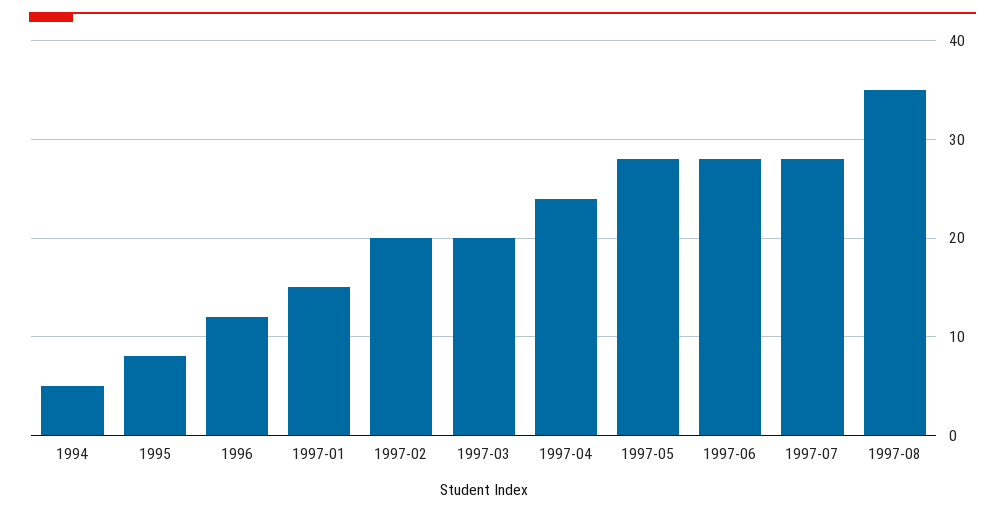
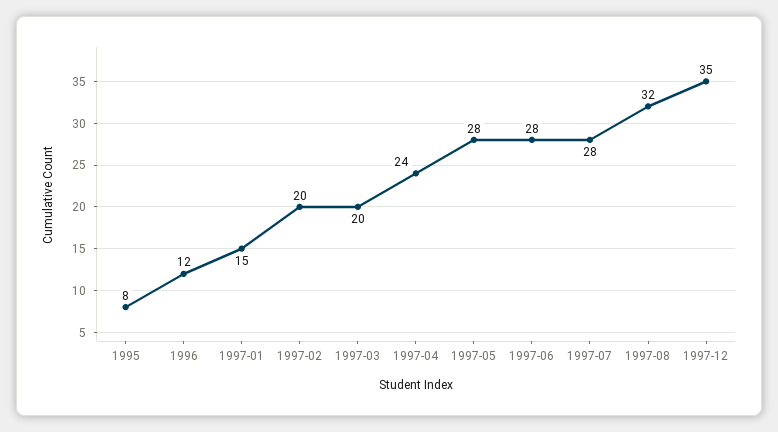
1994: 5 -> none
1997-08: 35 -> 32
1997-12: none -> 35

